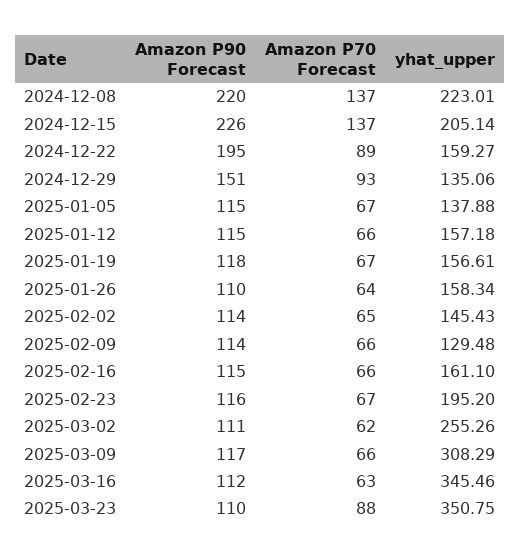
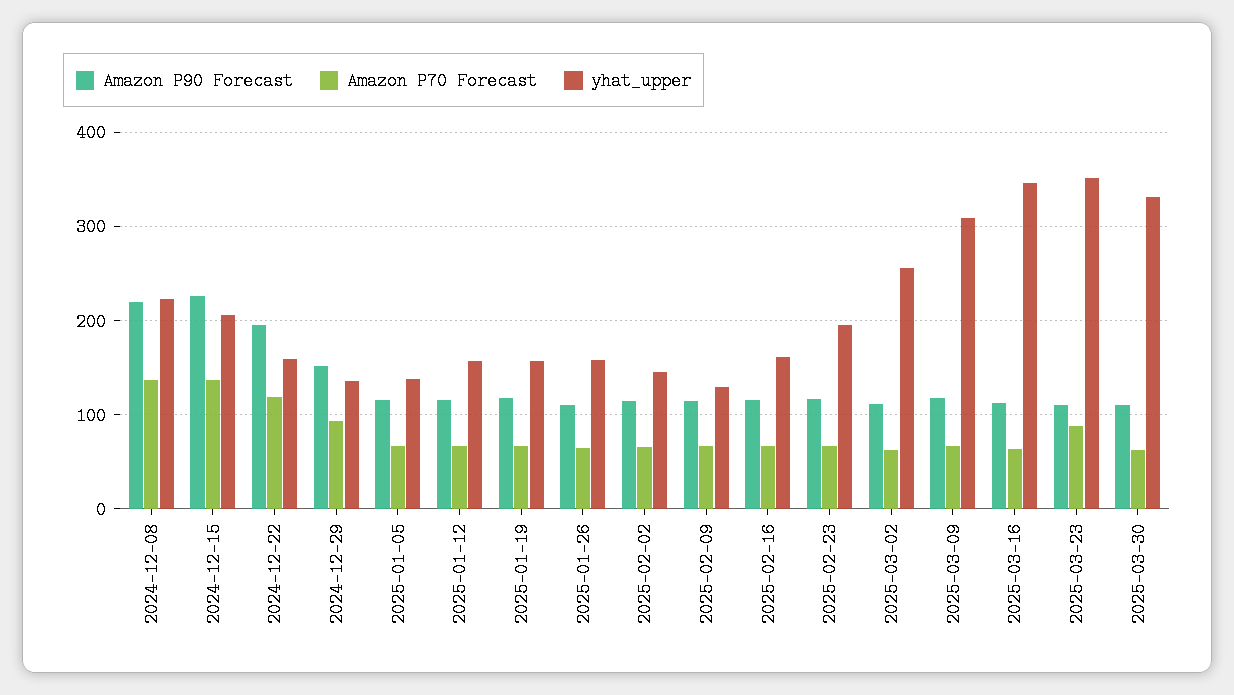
Amazon P70 Forecast, 2024-12-22: 89 -> 120
Amazon P90 Forecast, 2025-03-30: none -> 110
Amazon P70 Forecast, 2025-03-30: none -> 60
yhat_upper, 2025-03-30: none -> 330

